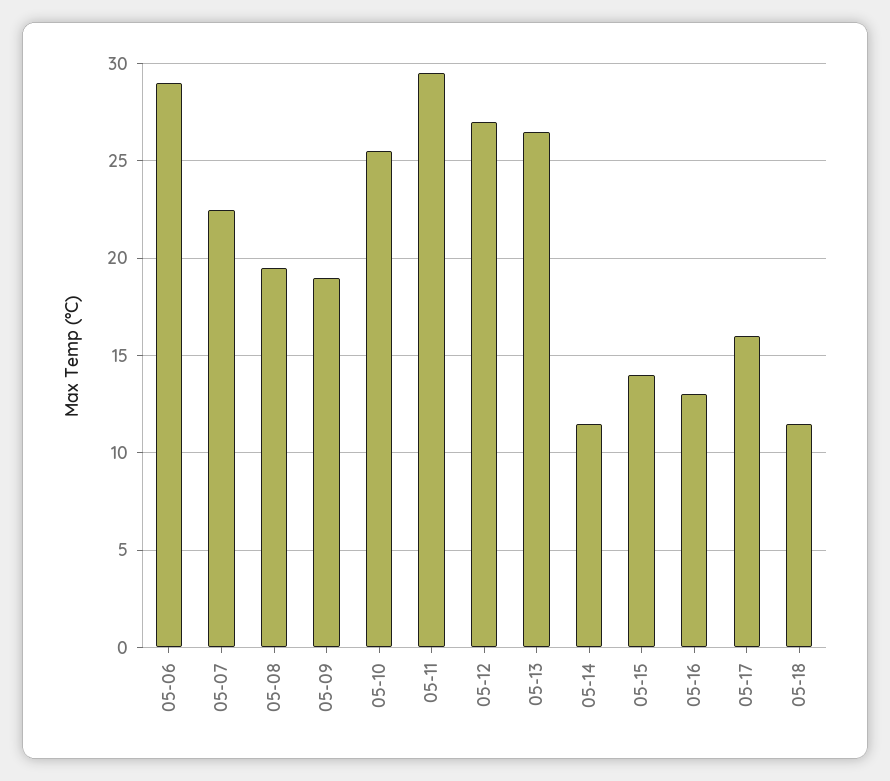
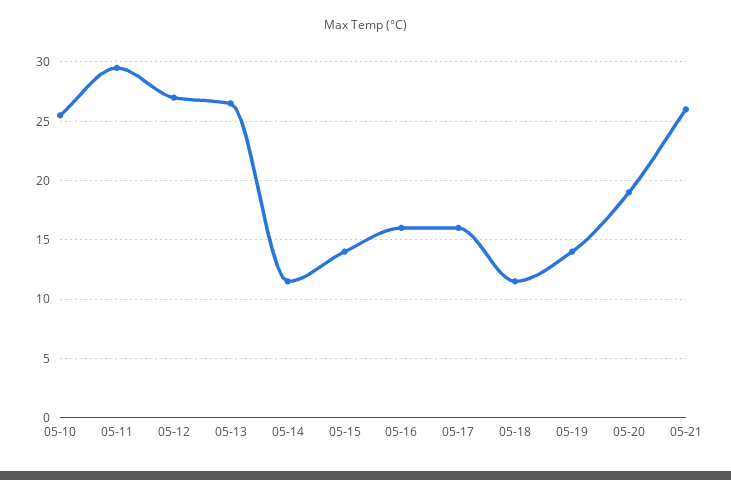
05-06: 29 -> none
05-07: 22.5 -> none
05-08: 19.5 -> none
05-09: 19 -> none
05-16: 13 -> 16
05-19: none -> 14
05-20: none -> 19
05-21: none -> 26

